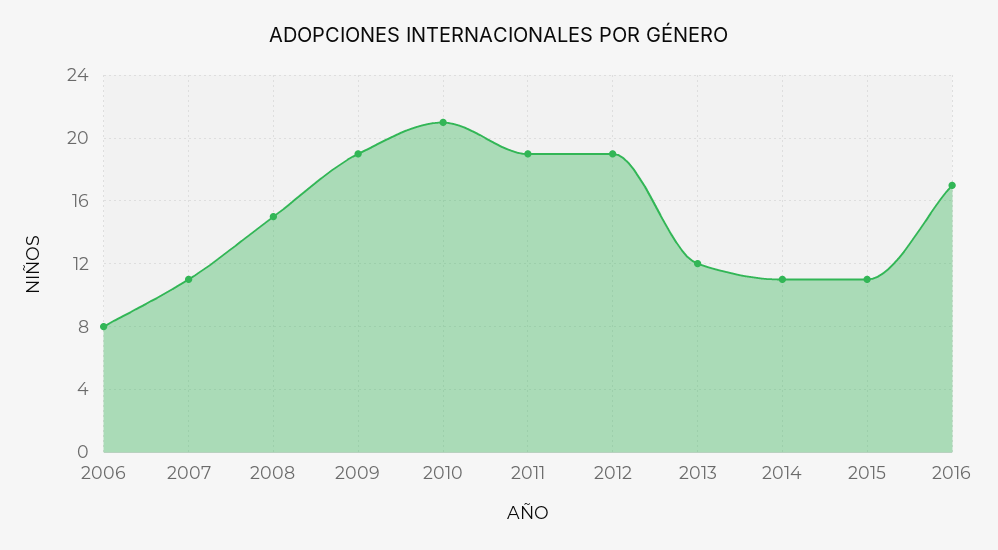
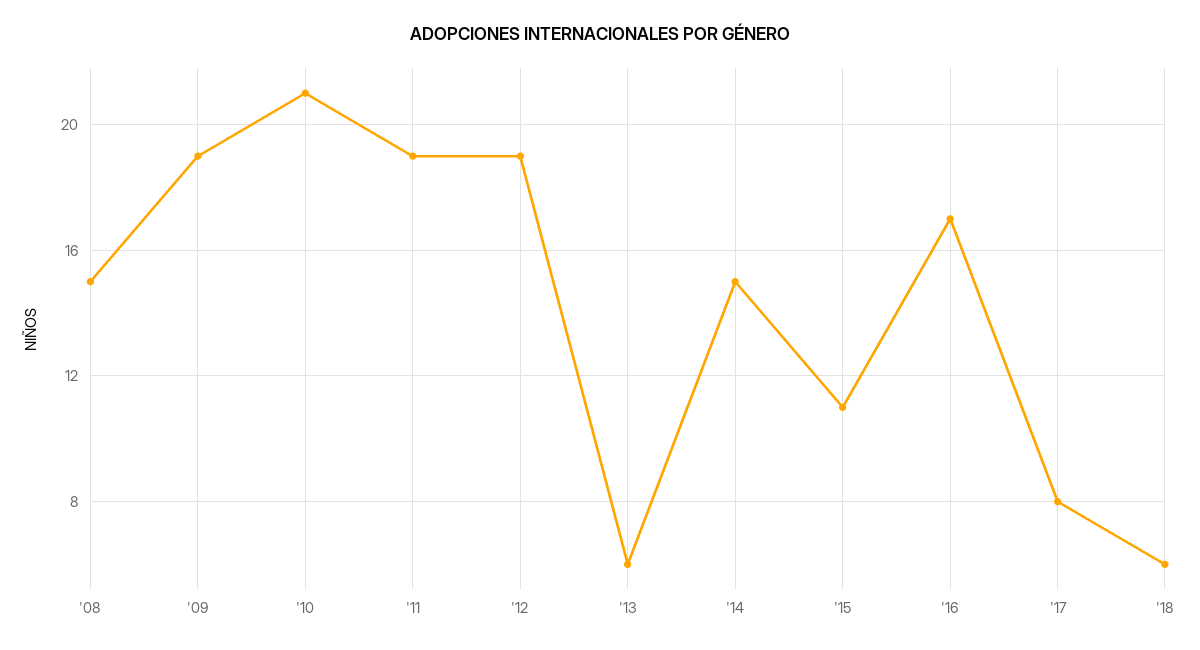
2006: 8 -> none
2007: 11 -> none
2013: 12 -> 6
2014: 11 -> 15
'17: none -> 8
'18: none -> 6

